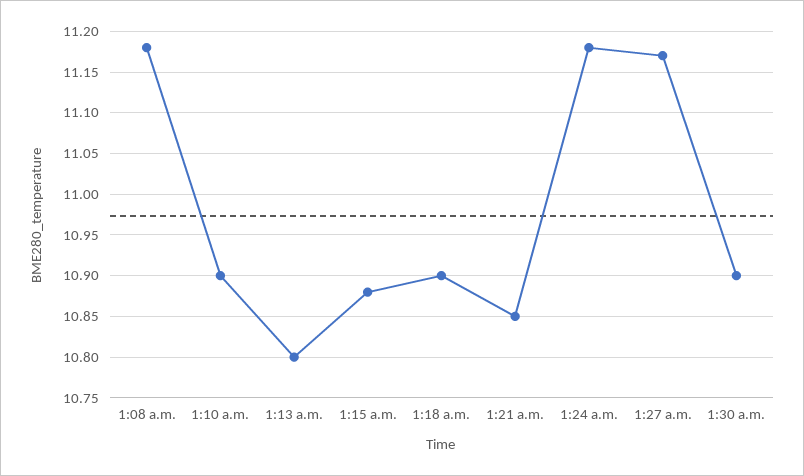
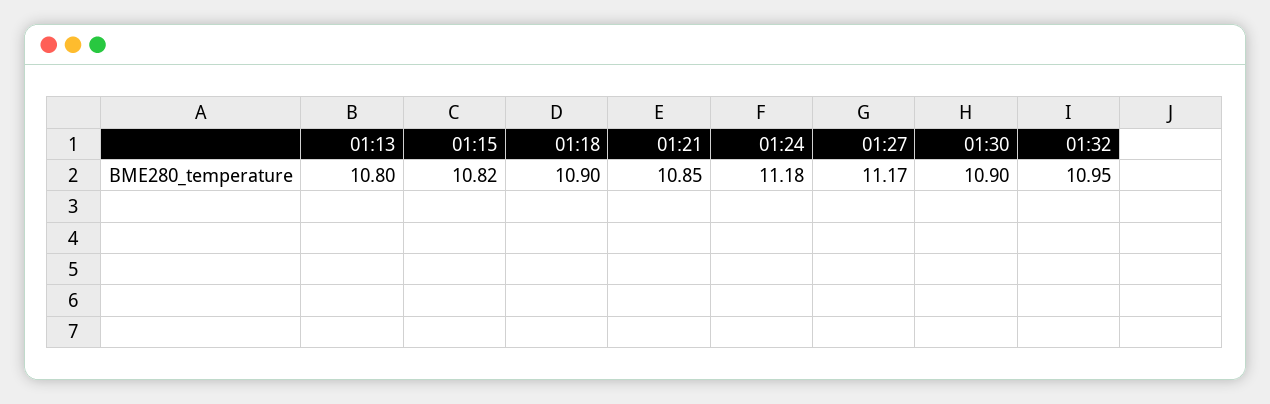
1:08 a.m.: 11.18 -> none
1:10 a.m.: 10.9 -> none
1:15 a.m.: 10.88 -> 10.82
01:32: none -> 10.95

